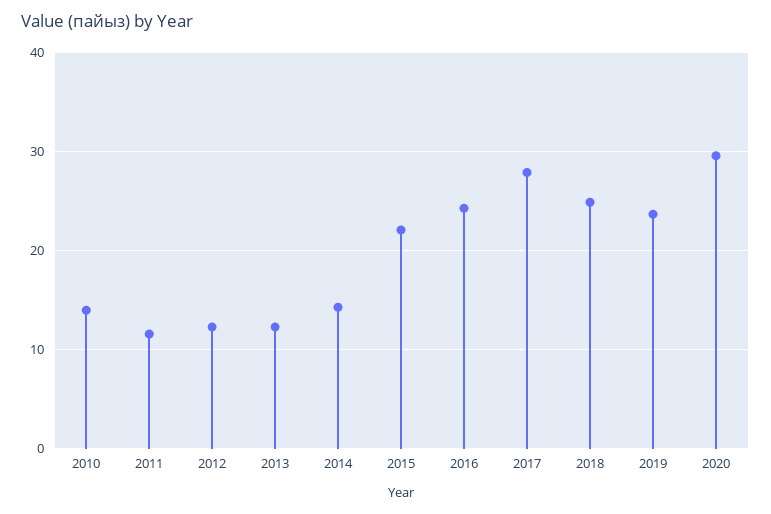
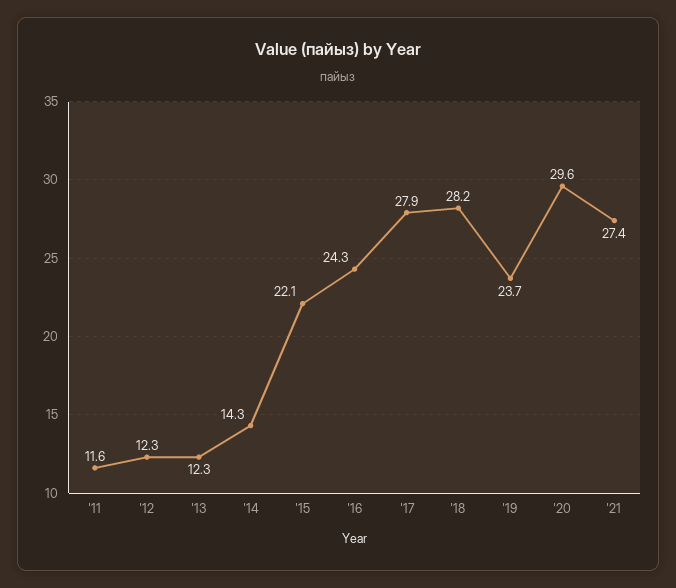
2010: 14 -> none
2018: 25 -> 28.2
'21: none -> 27.4

